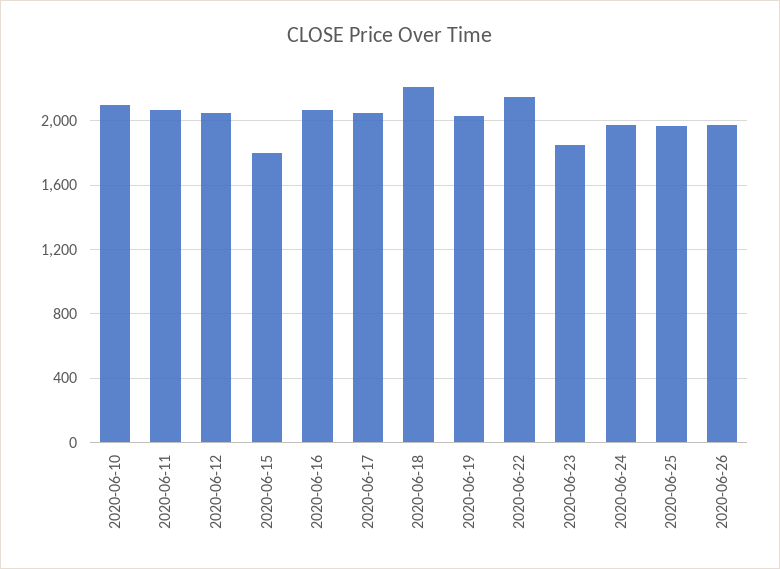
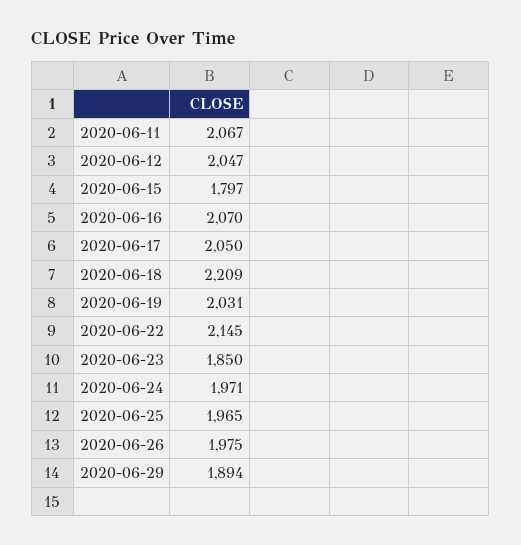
2020-06-10: 2100 -> none
2020-06-29: none -> 1894

